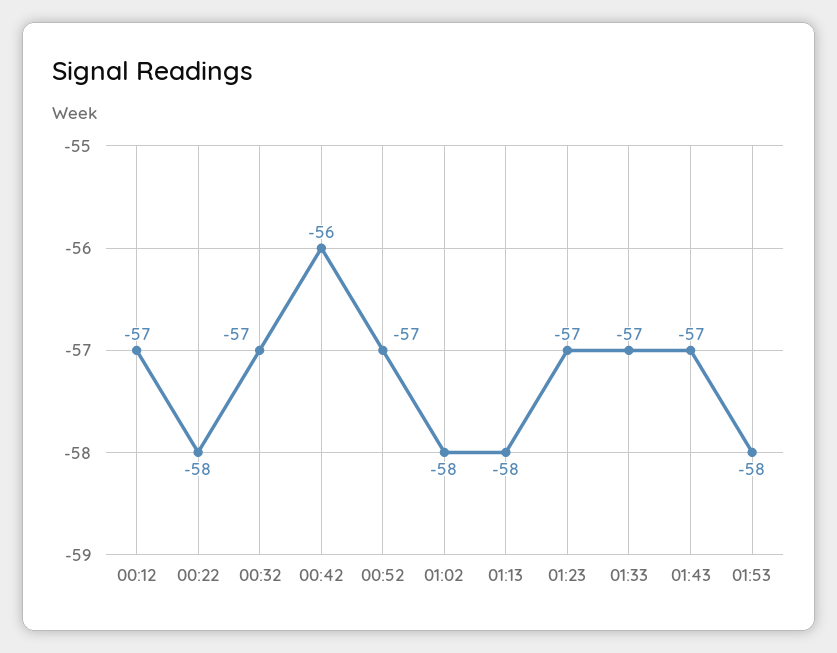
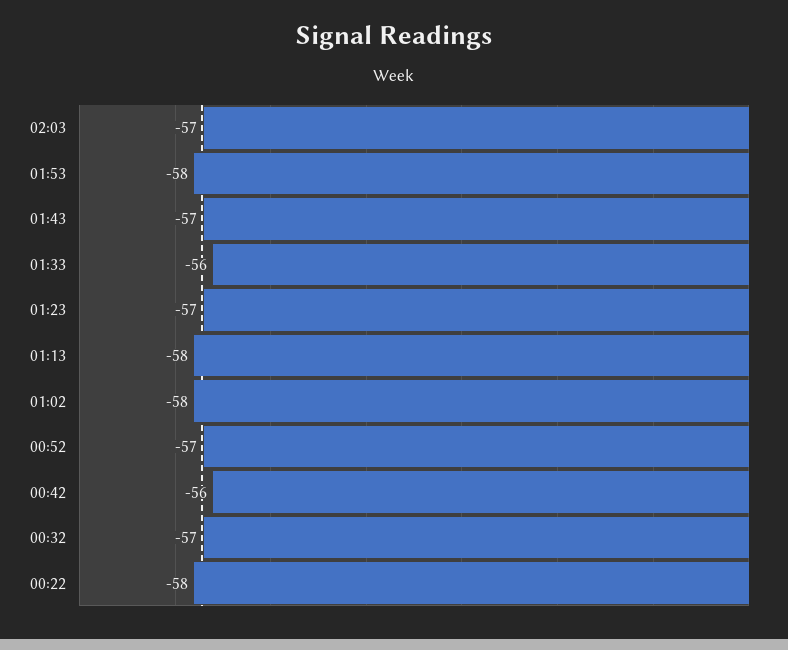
00:12: -57 -> none
01:33: -57 -> -56
02:03: none -> -57

